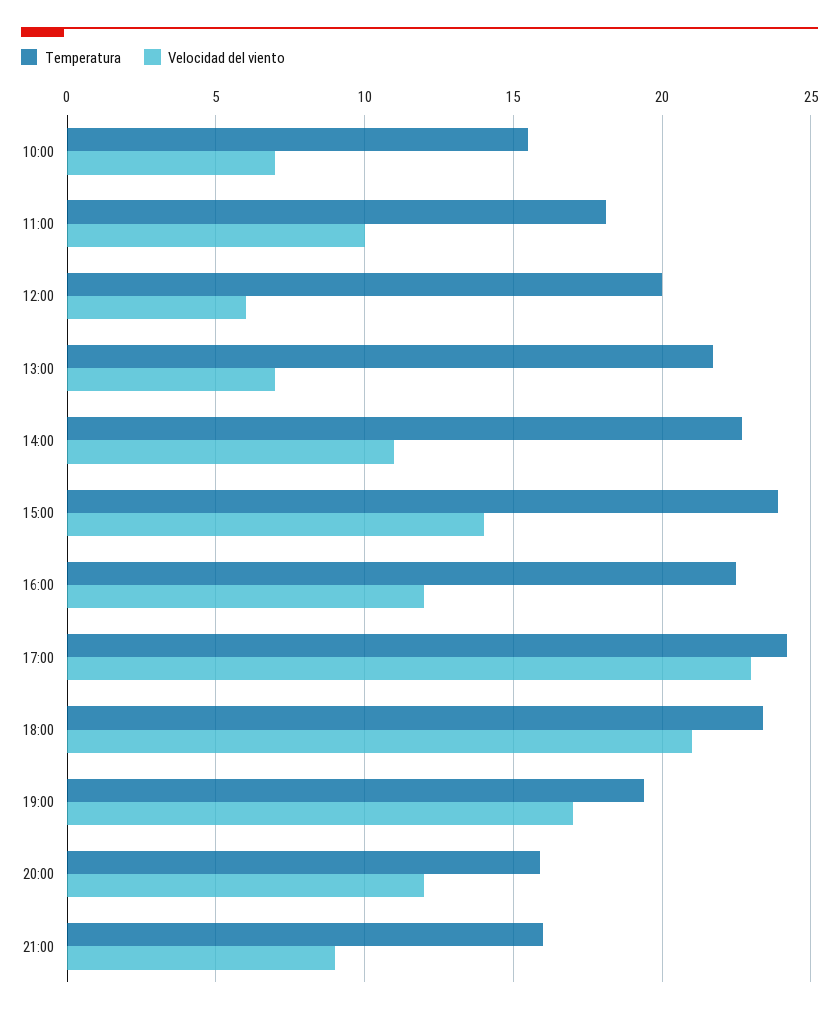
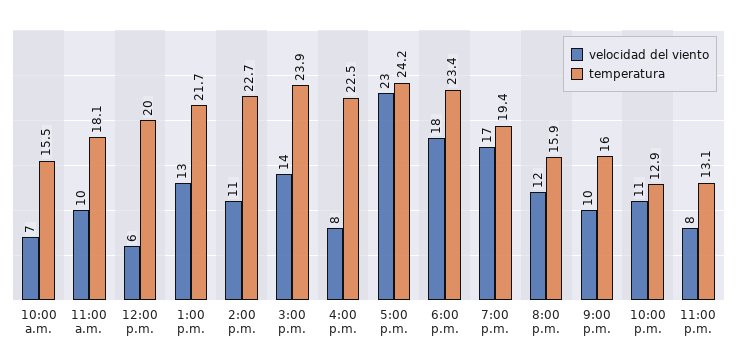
Velocidad del viento, 13:00: 7 -> 13
Velocidad del viento, 16:00: 12 -> 8
Velocidad del viento, 18:00: 21 -> 18
Velocidad del viento, 21:00: 9 -> 10
Velocidad del viento, 10:00 p.m.: none -> 11
Temperatura, 10:00 p.m.: none -> 12.9
Velocidad del viento, 11:00 p.m.: none -> 8
Temperatura, 11:00 p.m.: none -> 13.1

